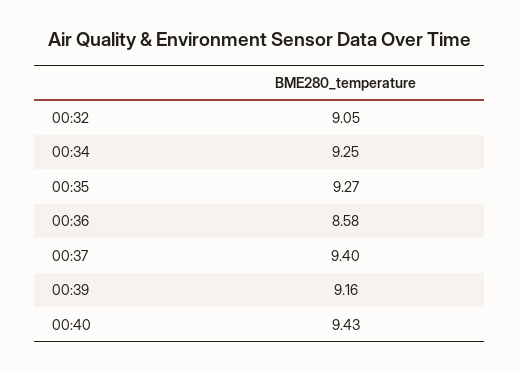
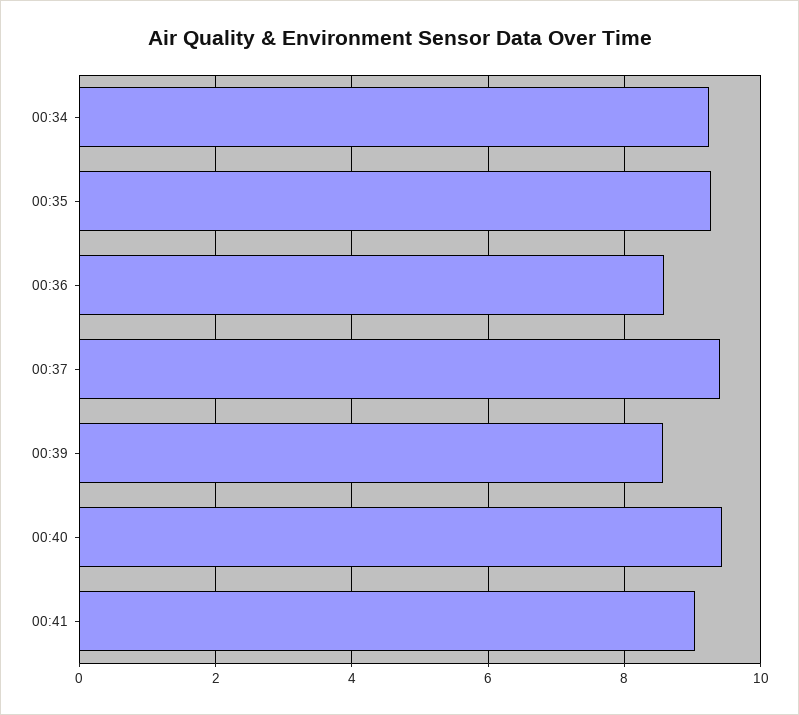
00:32: 9.05 -> none
00:39: 9.16 -> 8.6
00:41: none -> 9

